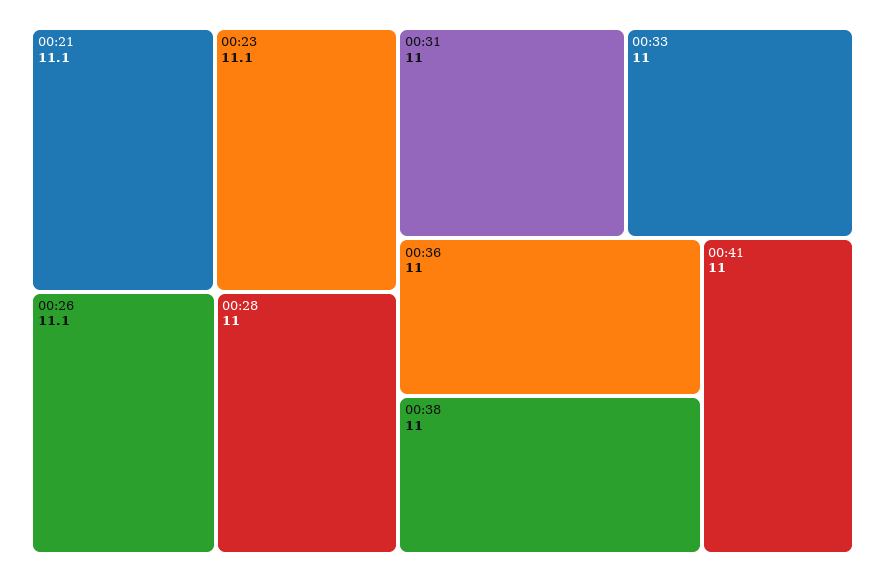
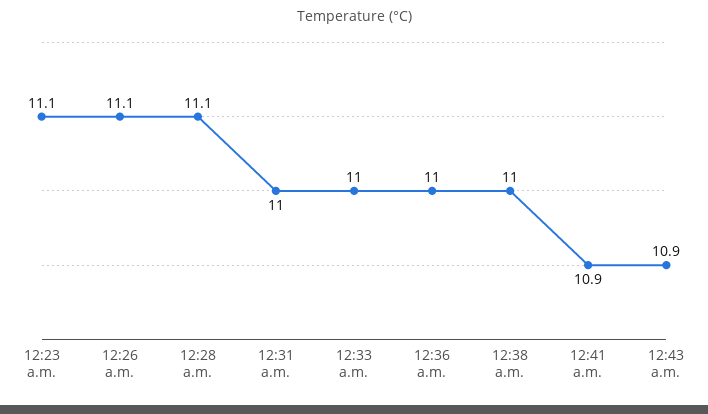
00:21: 11.1 -> none
00:28: 11 -> 11.1
00:41: 11 -> 10.9
12:43 a.m.: none -> 10.9

